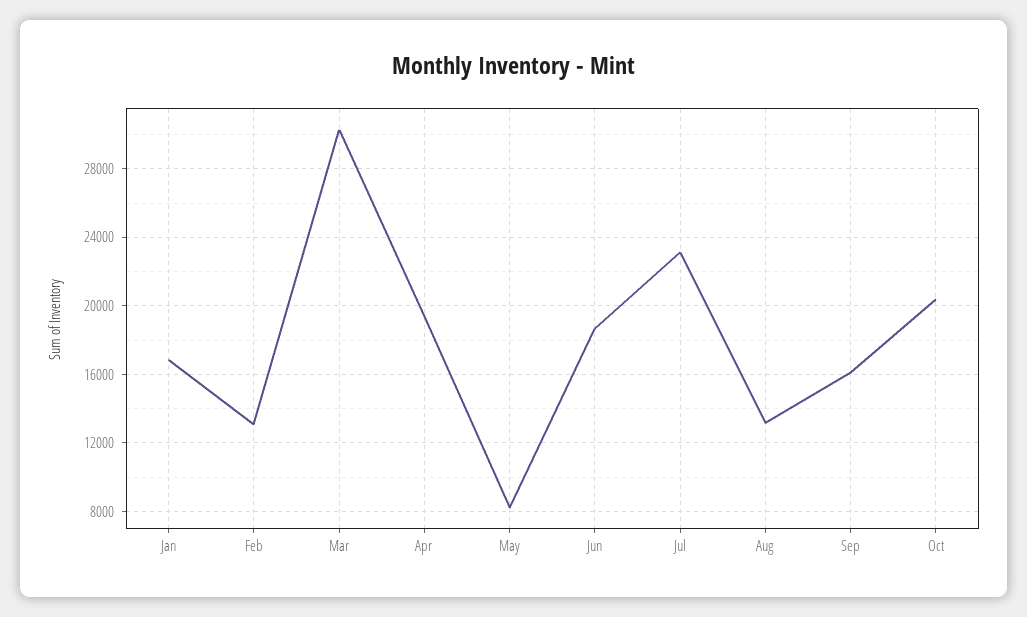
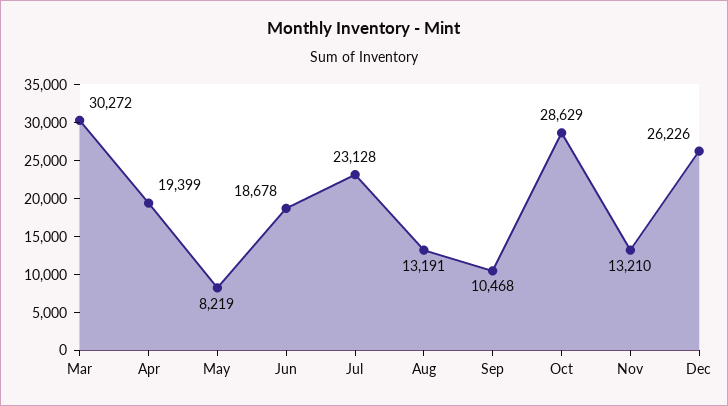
Jan: 17000 -> none
Feb: 13000 -> none
Sep: 16000 -> 10468
Oct: 20500 -> 28629
Nov: none -> 13210
Dec: none -> 26226

